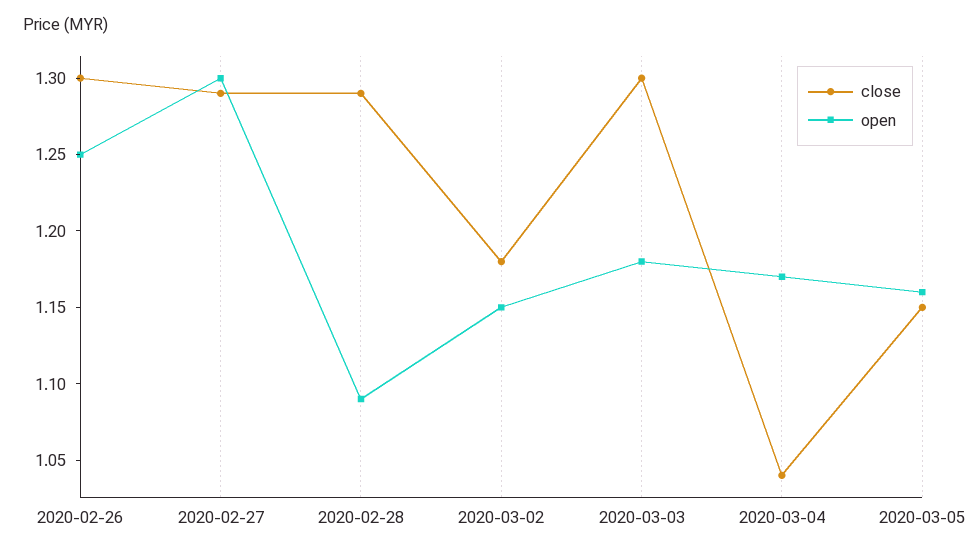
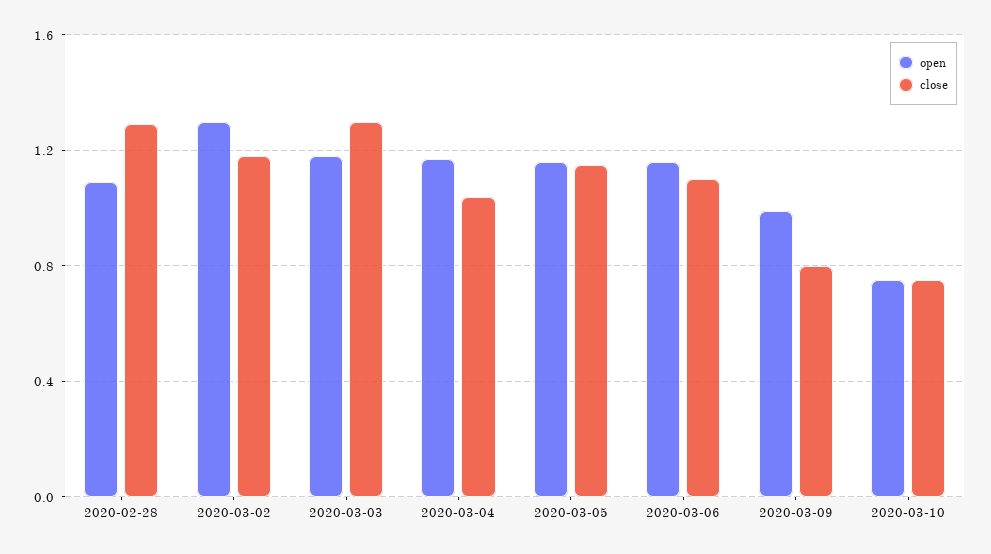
close, 2020-02-26: 1.3 -> none
open, 2020-02-26: 1.25 -> none
close, 2020-02-27: 1.29 -> none
open, 2020-02-27: 1.3 -> none
open, 2020-03-02: 1.15 -> 1.3
open, 2020-03-06: none -> 1.15
close, 2020-03-06: none -> 1.1
open, 2020-03-09: none -> 1
close, 2020-03-09: none -> 0.8
open, 2020-03-10: none -> 0.75
close, 2020-03-10: none -> 0.75

